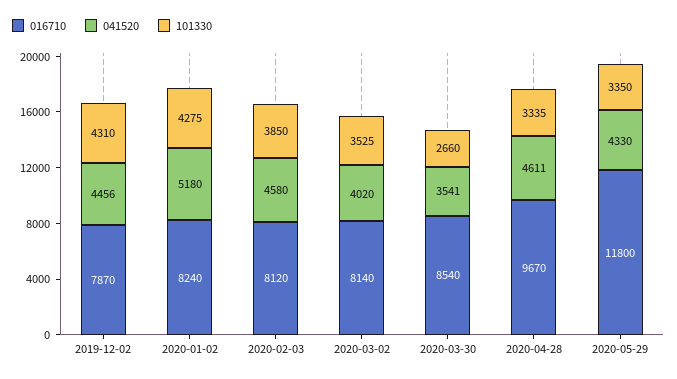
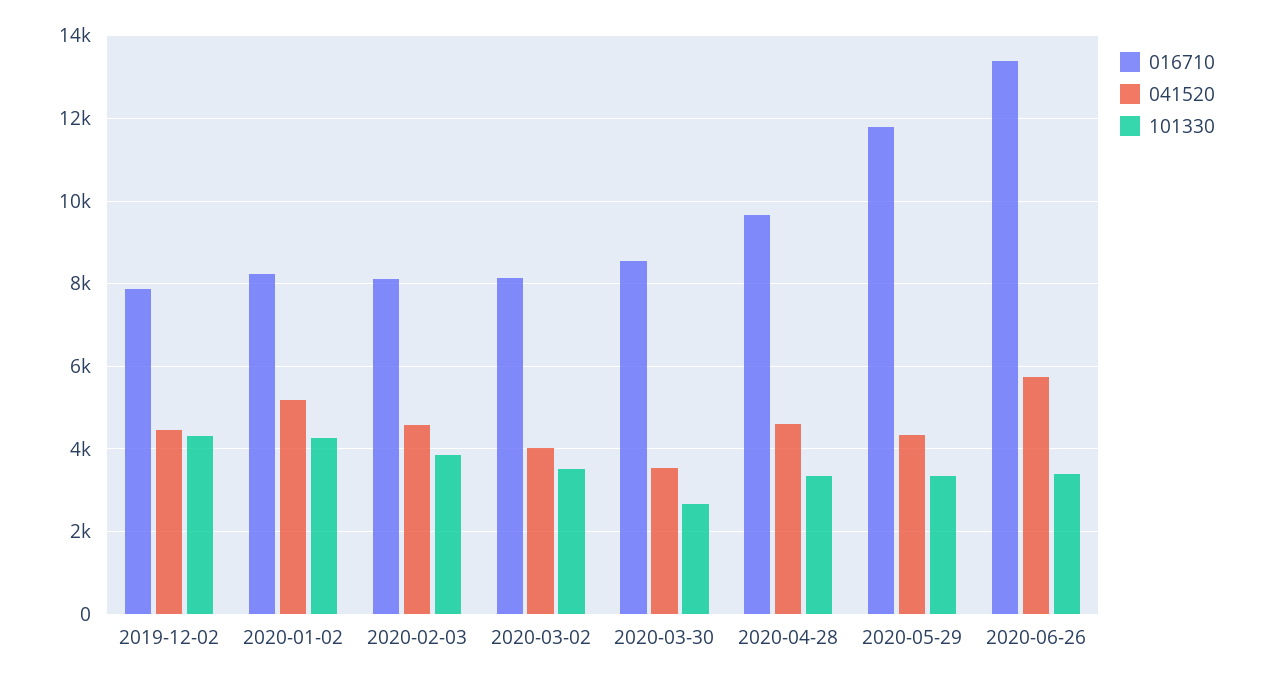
016710, 2020-06-26: none -> 13400
041520, 2020-06-26: none -> 5800
101330, 2020-06-26: none -> 3400

